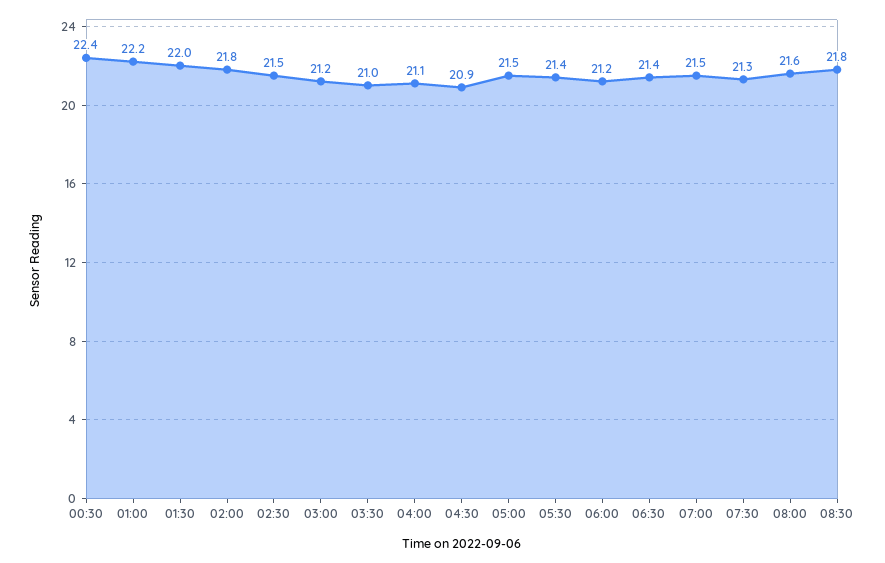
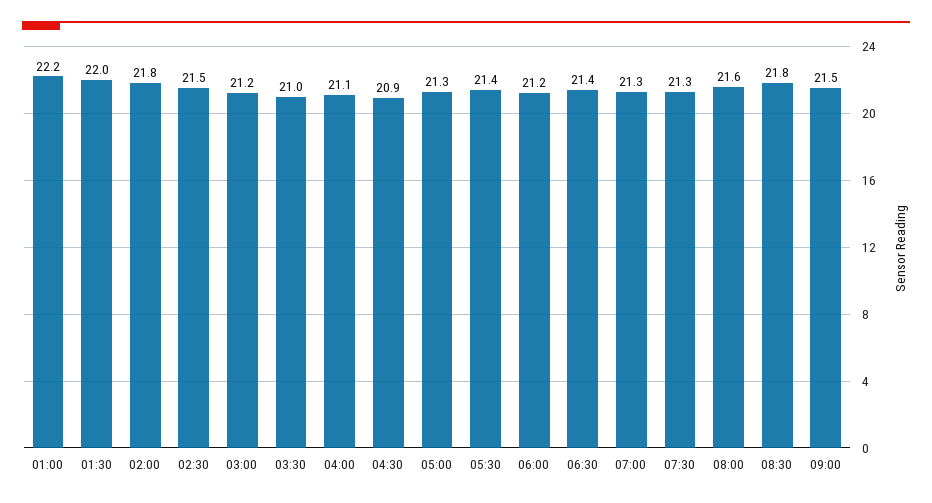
00:30: 22.4 -> none
05:00: 21.5 -> 21.3
07:00: 21.5 -> 21.3
09:00: none -> 21.5

